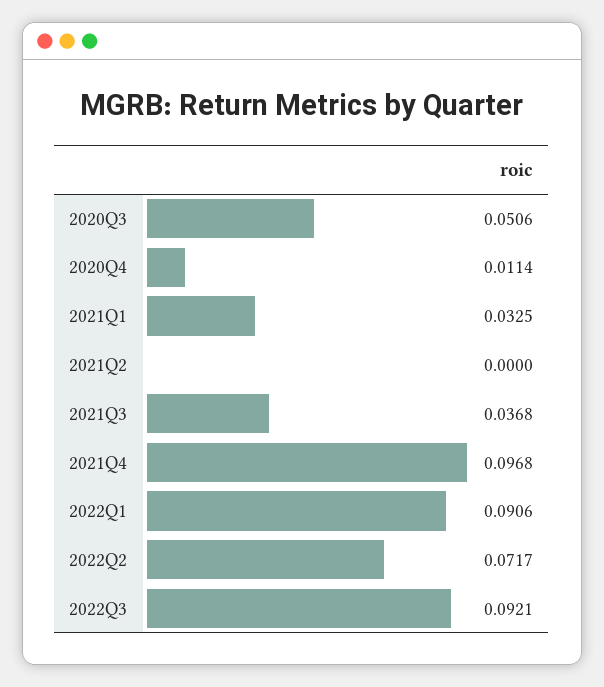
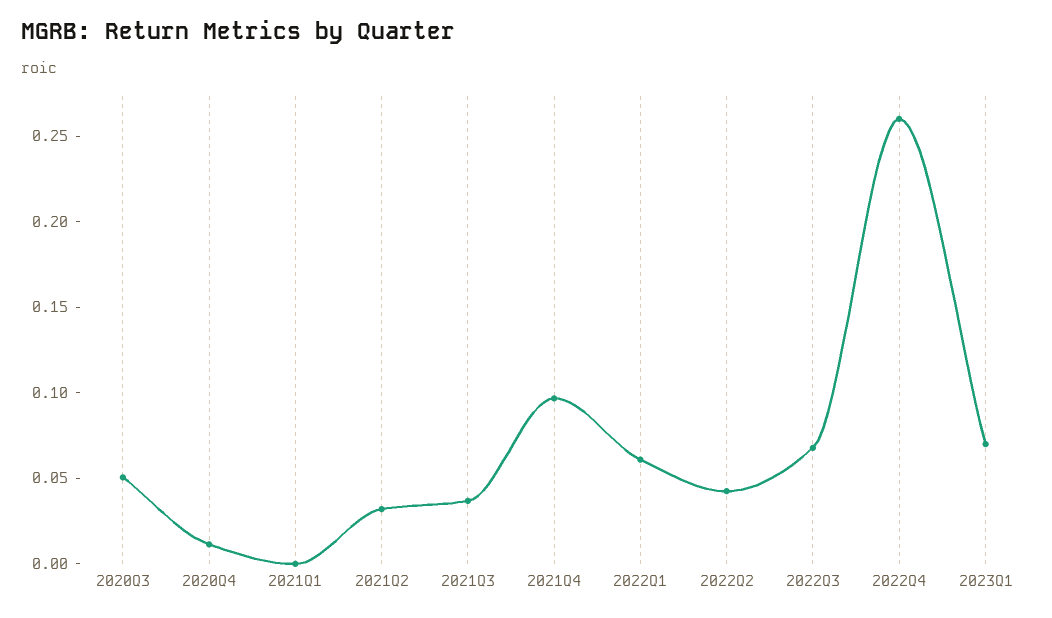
2021Q1: 0.0325 -> 0
2021Q2: 0 -> 0.03
2022Q1: 0.0906 -> 0.06
2022Q2: 0.0717 -> 0.04
2022Q3: 0.0921 -> 0.07
2022Q4: none -> 0.26
2023Q1: none -> 0.07

